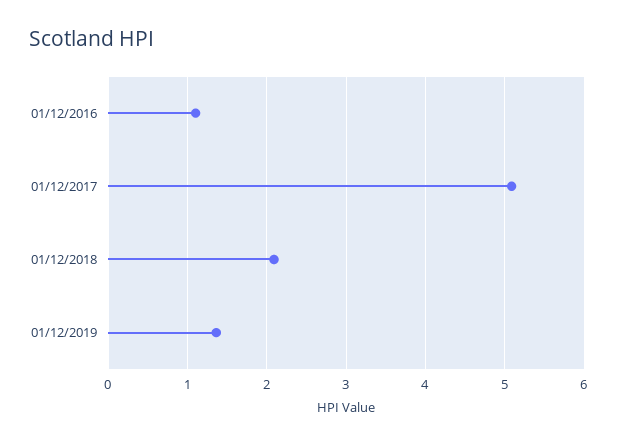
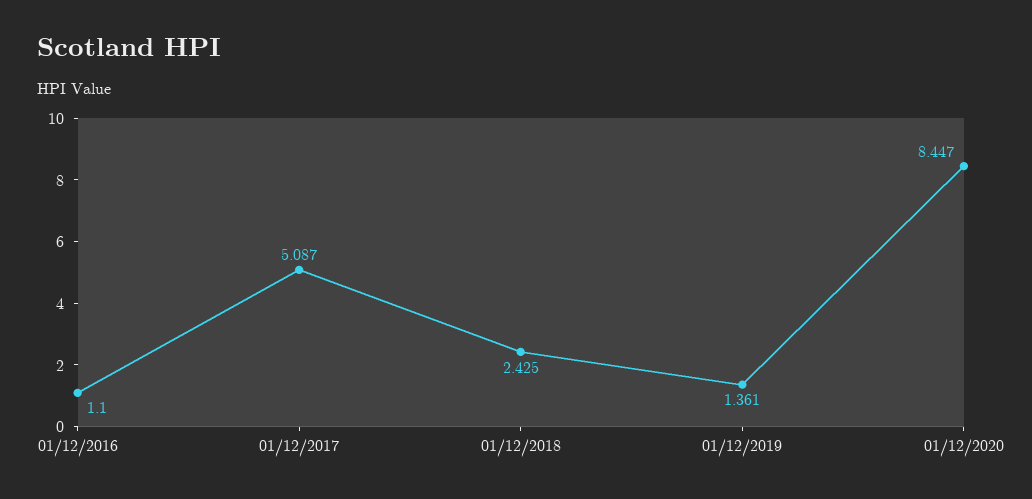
01/12/2018: 2.1 -> 2.425
01/12/2020: none -> 8.447

